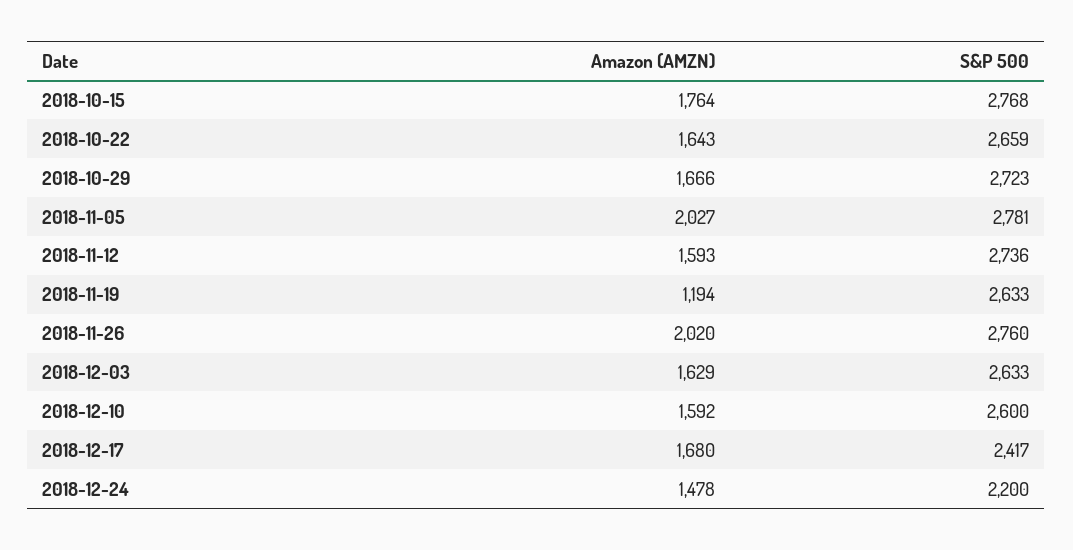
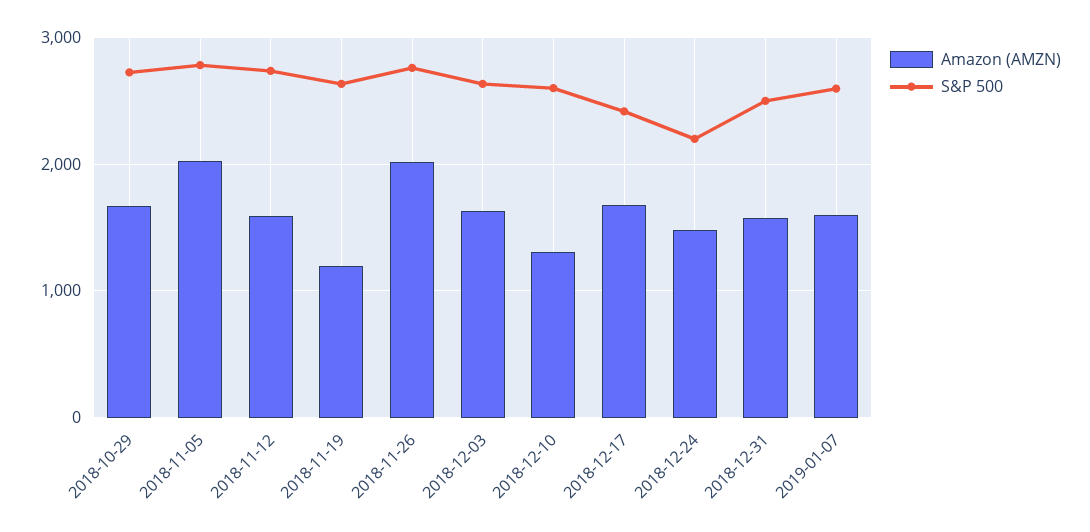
Amazon (AMZN), 2018-10-15: 1764 -> none
S&P 500, 2018-10-15: 2768 -> none
Amazon (AMZN), 2018-10-22: 1643 -> none
S&P 500, 2018-10-22: 2659 -> none
Amazon (AMZN), 2018-12-10: 1592 -> 1300
Amazon (AMZN), 2018-12-31: none -> 1600
S&P 500, 2018-12-31: none -> 2500
Amazon (AMZN), 2019-01-07: none -> 1600
S&P 500, 2019-01-07: none -> 2600

